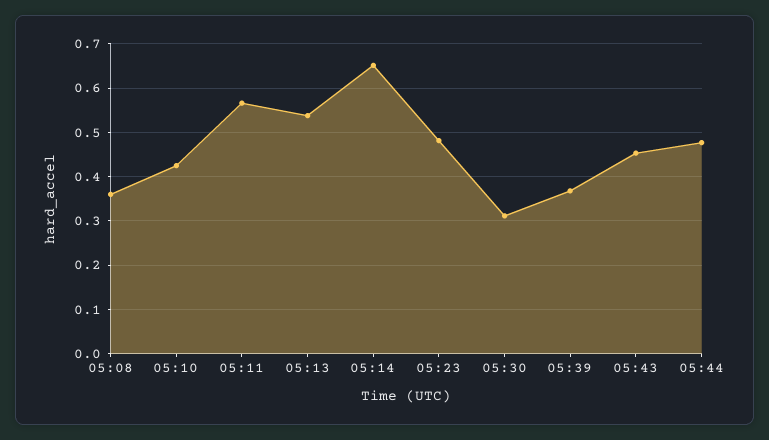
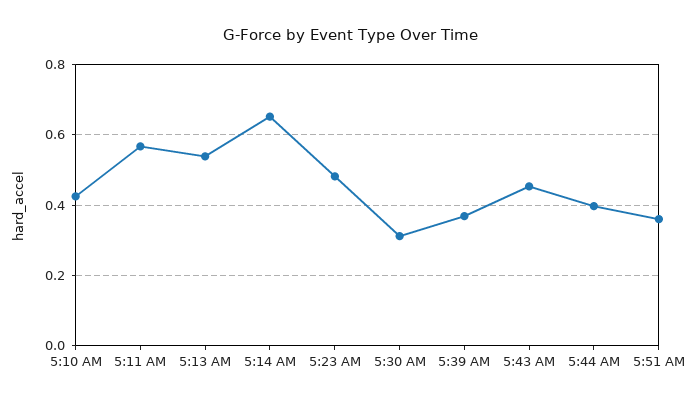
05:08: 0.36 -> none
05:44: 0.48 -> 0.4
5:51 AM: none -> 0.36

